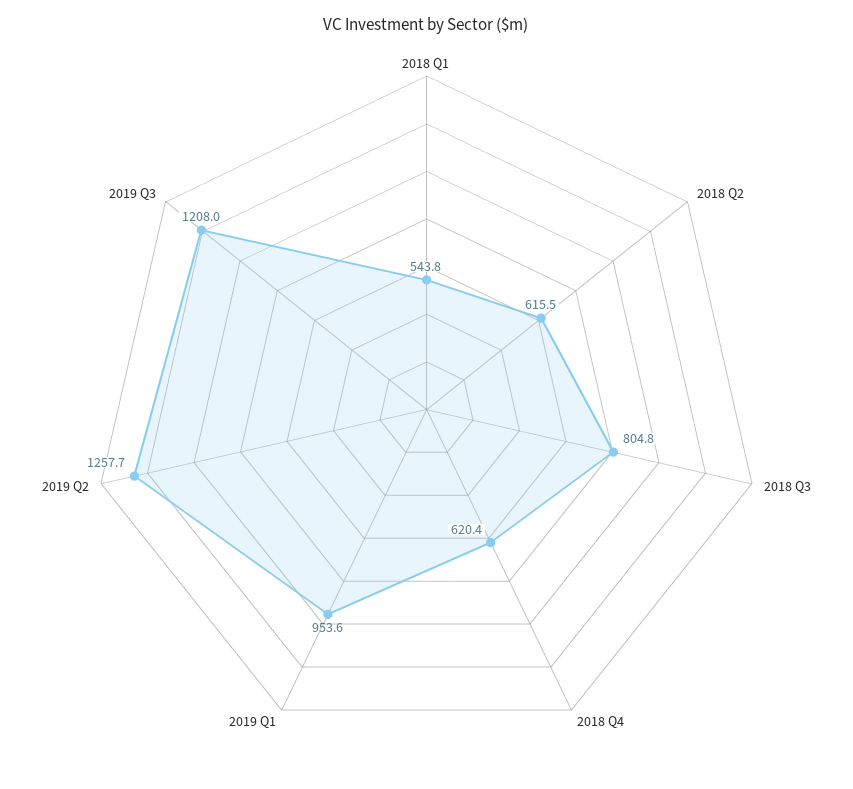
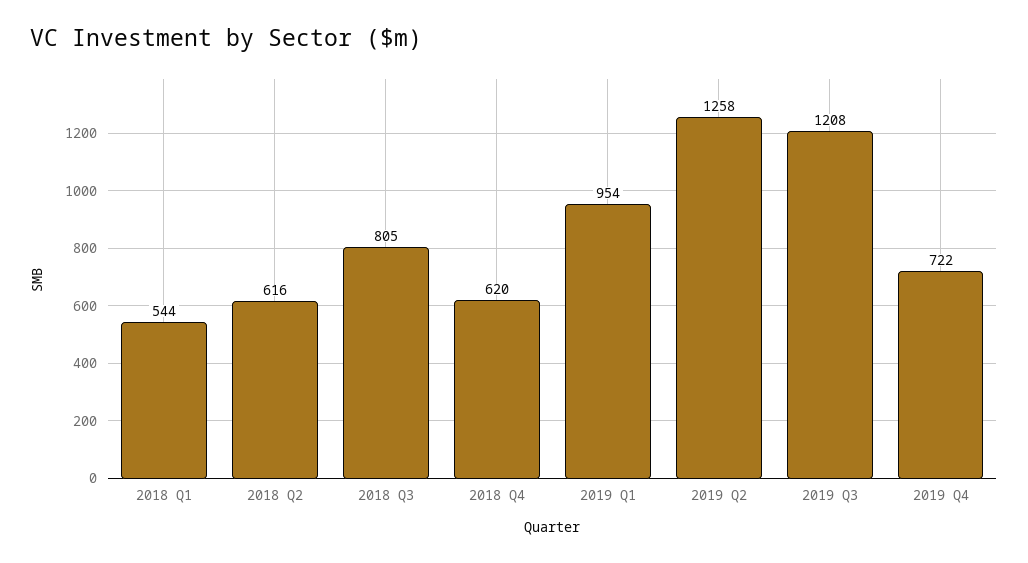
2019 Q4: none -> 722

